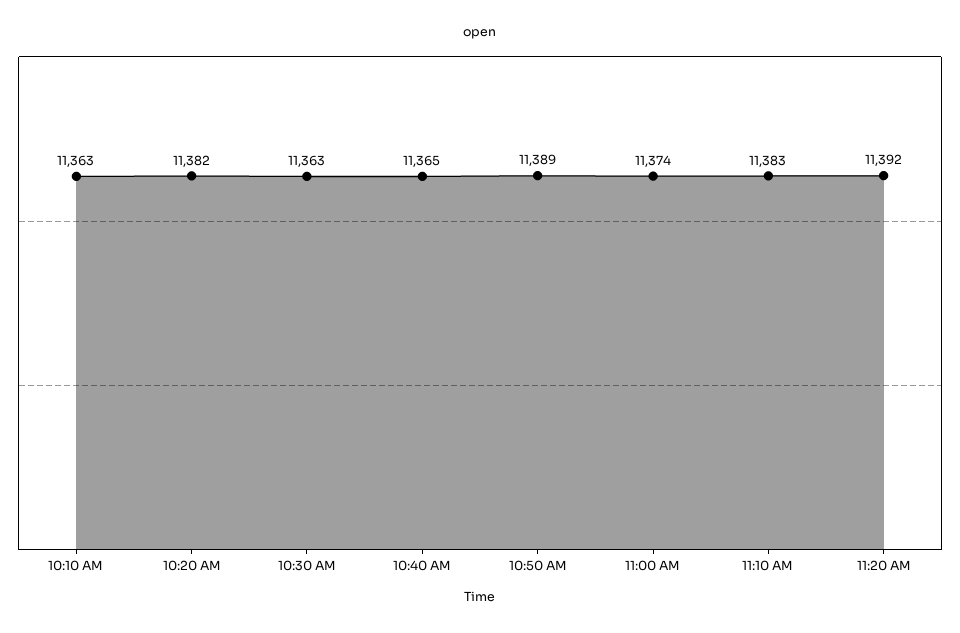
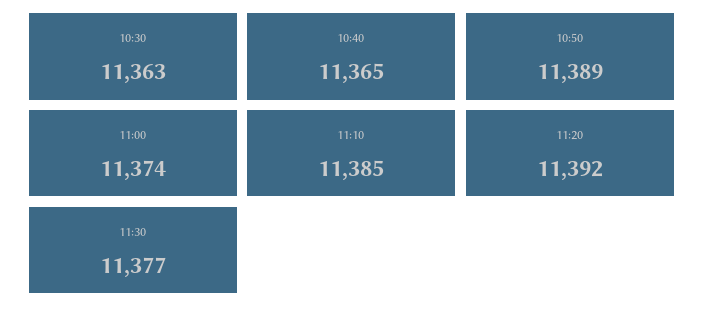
10:10 AM: 11363 -> none
10:20 AM: 11382 -> none
11:10 AM: 11383 -> 11385
11:30: none -> 11377

